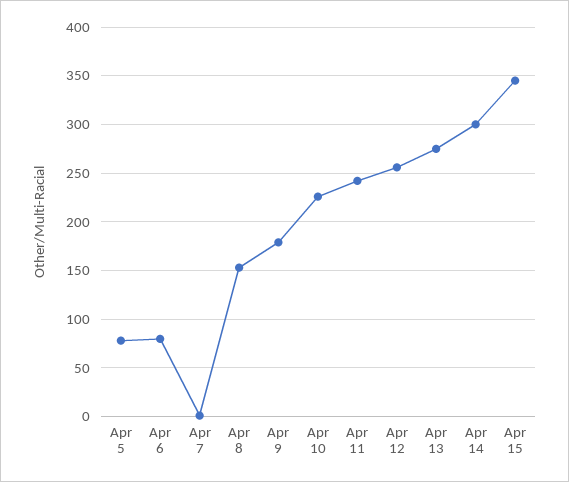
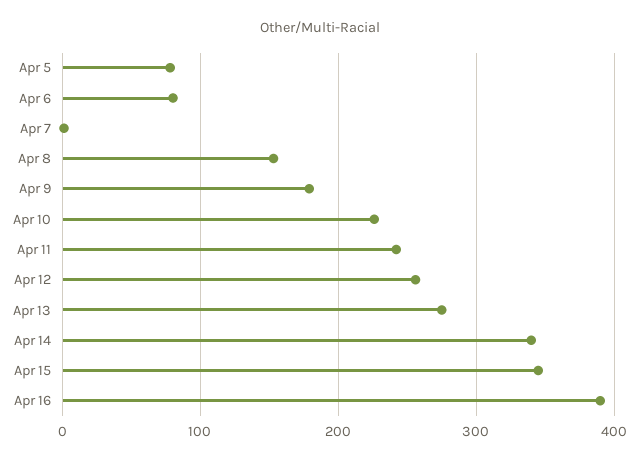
Apr 14: 300 -> 340
Apr 16: none -> 390

